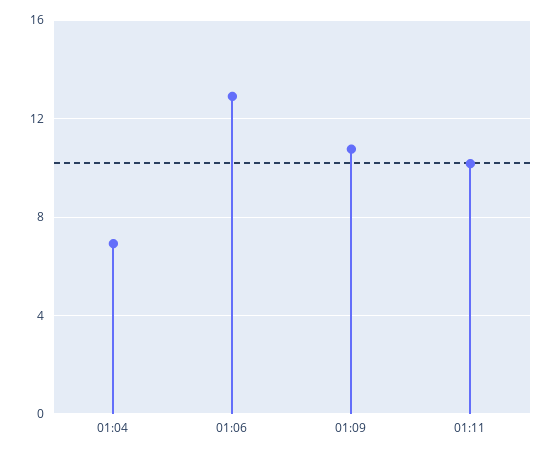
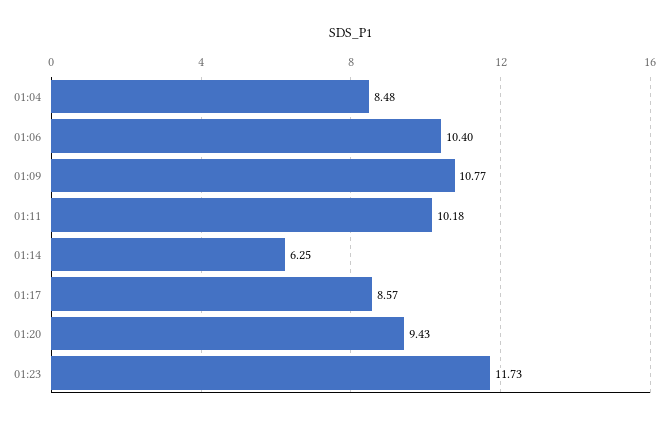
01:04: 7 -> 8.48
01:06: 13 -> 10.4
01:14: none -> 6.25
01:17: none -> 8.57
01:20: none -> 9.43
01:23: none -> 11.73

